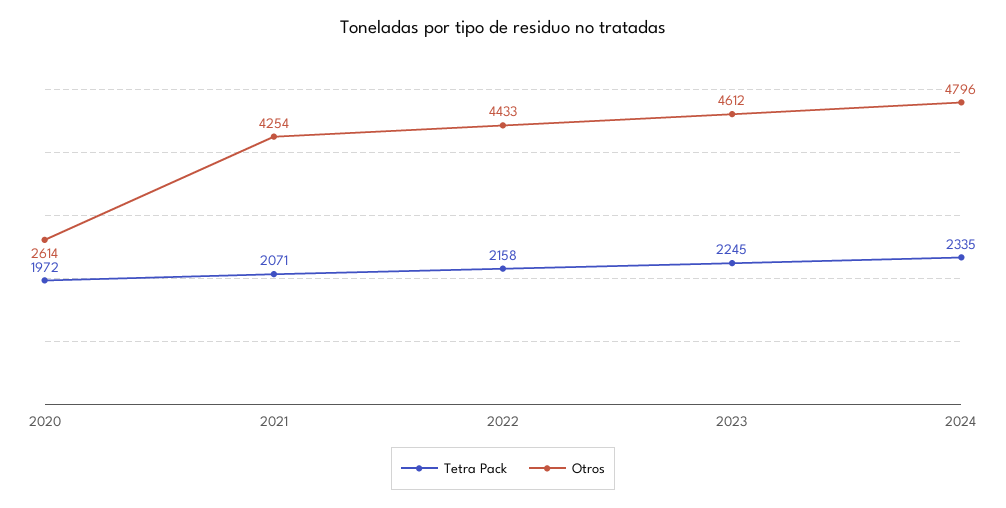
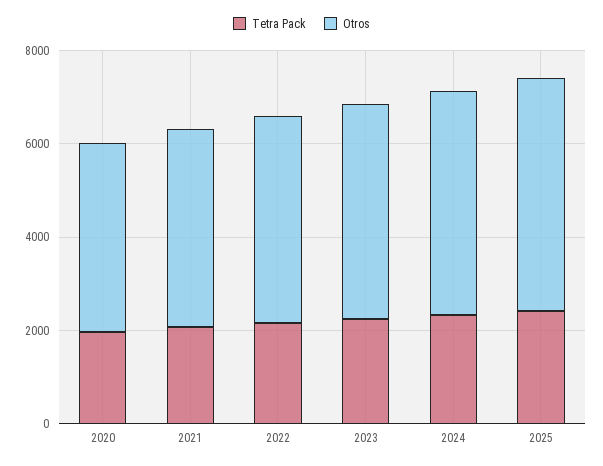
Otros, 2020: 2614 -> 4000
Tetra Pack, 2025: none -> 2500
Otros, 2025: none -> 5000

